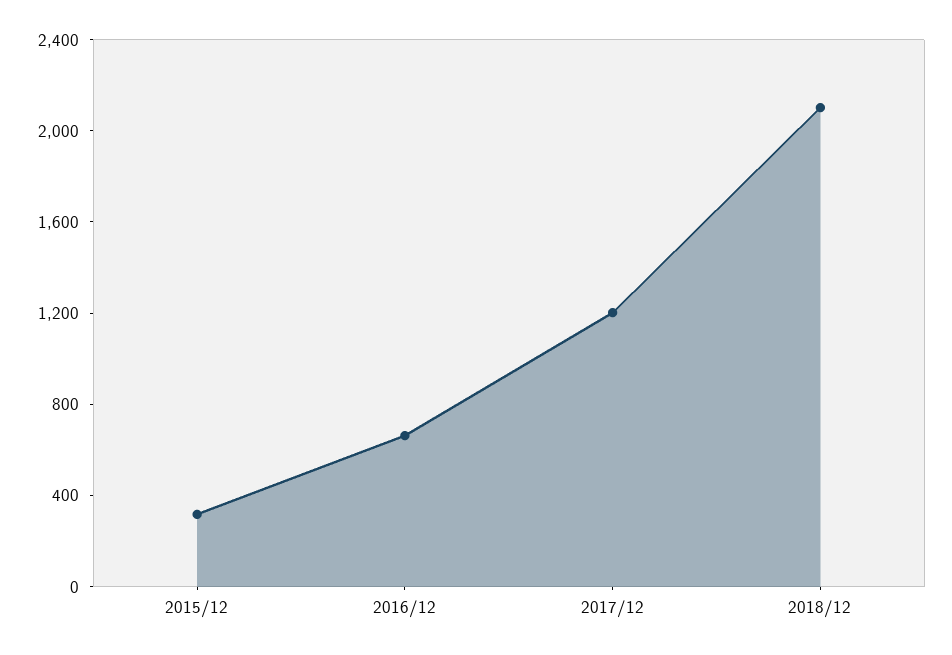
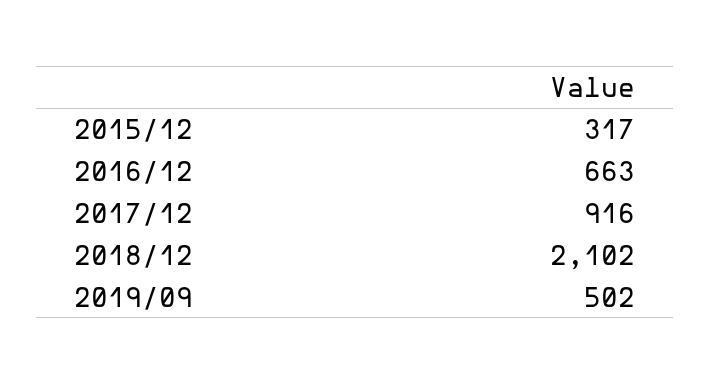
2017/12: 1200 -> 916
2019/09: none -> 502

